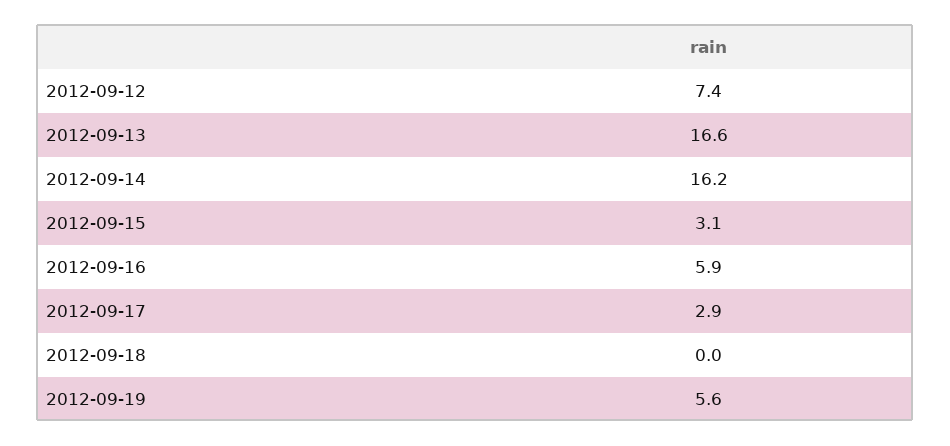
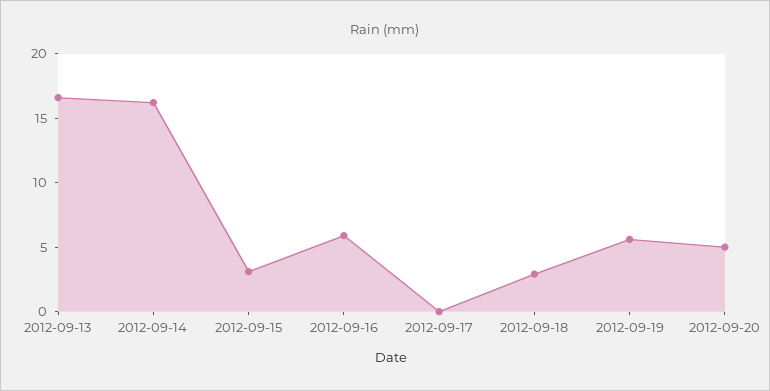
2012-09-12: 7.4 -> none
2012-09-17: 2.9 -> 0
2012-09-18: 0 -> 3
2012-09-20: none -> 5

